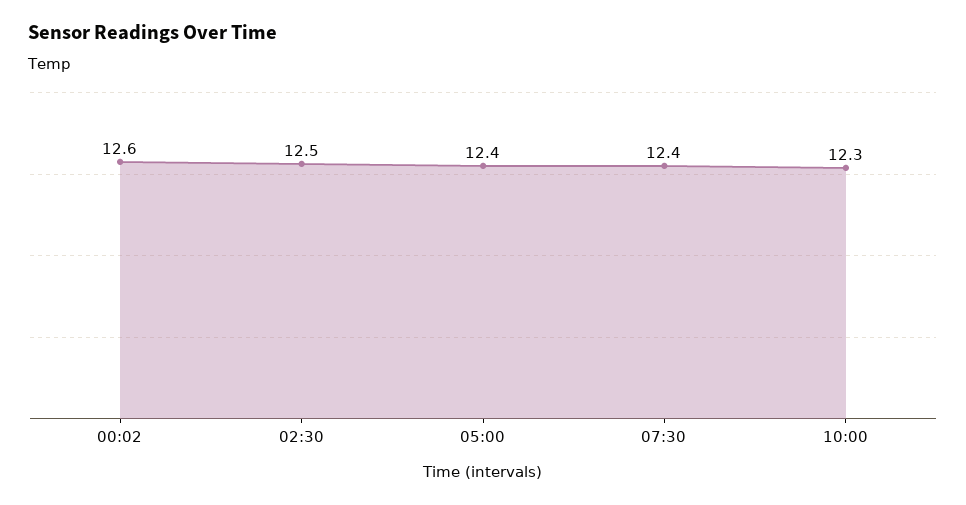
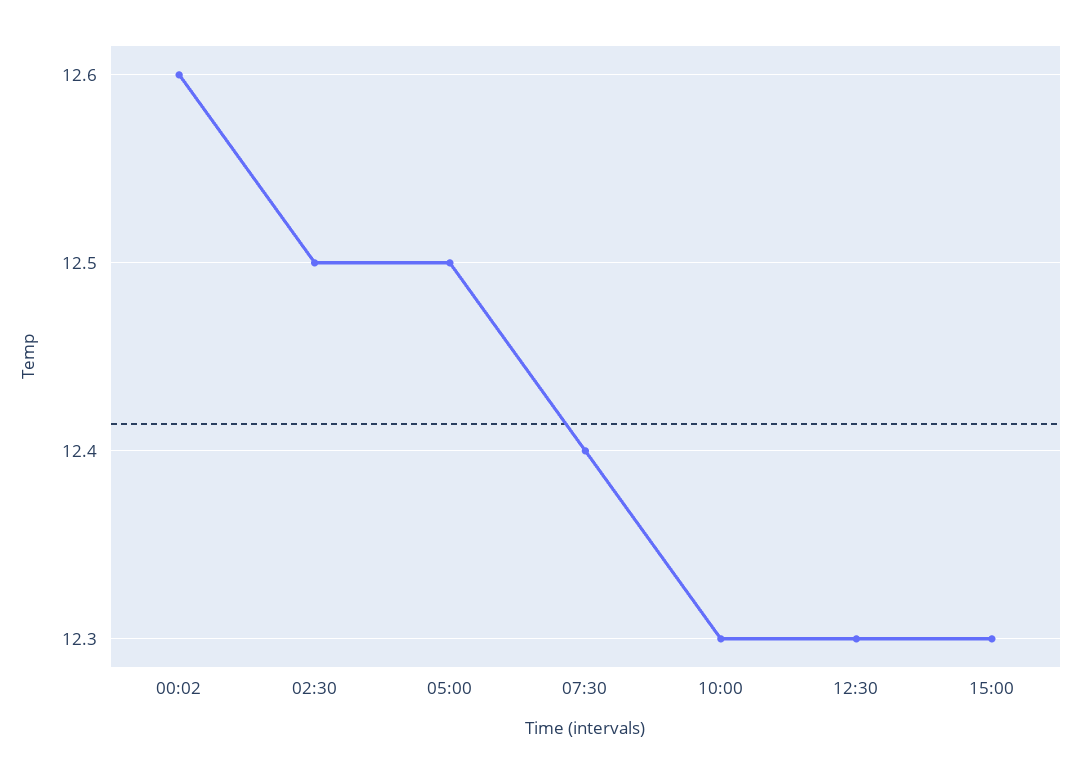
05:00: 12.4 -> 12.5
12:30: none -> 12.3
15:00: none -> 12.3

